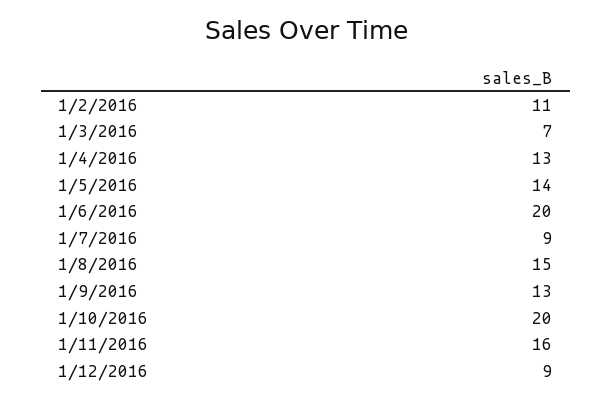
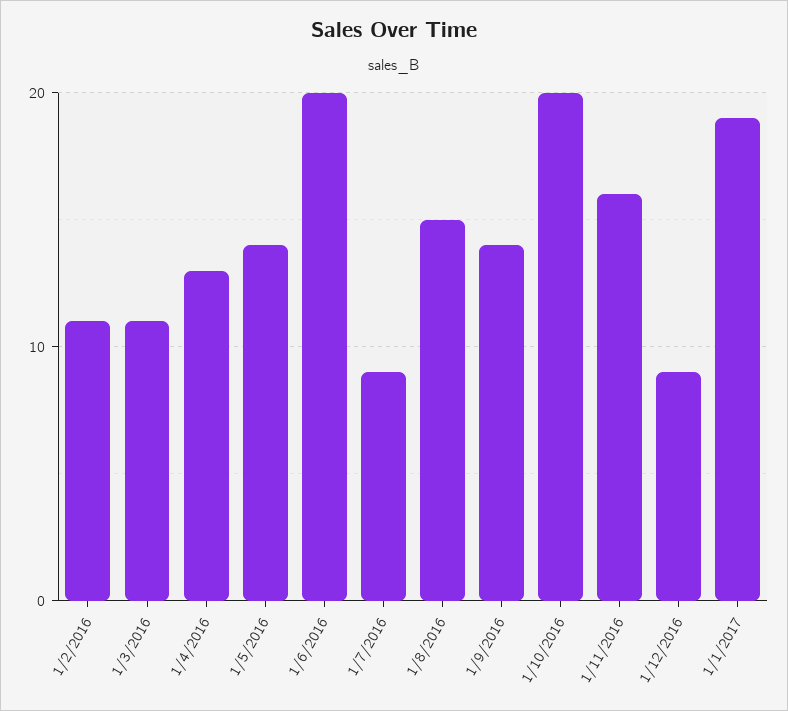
1/3/2016: 7 -> 11
1/9/2016: 13 -> 14
1/1/2017: none -> 19

